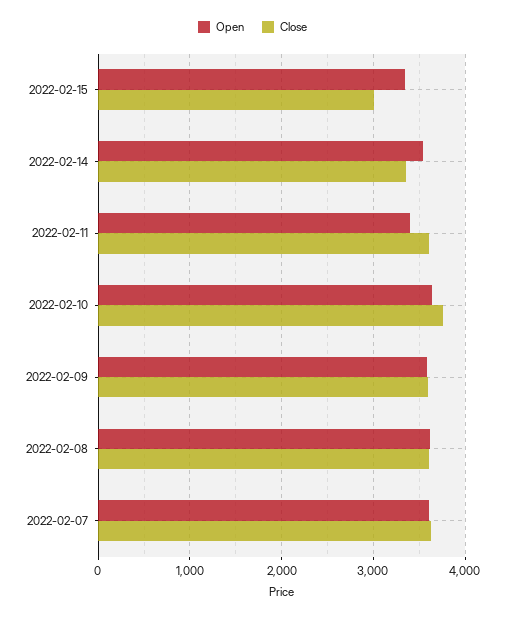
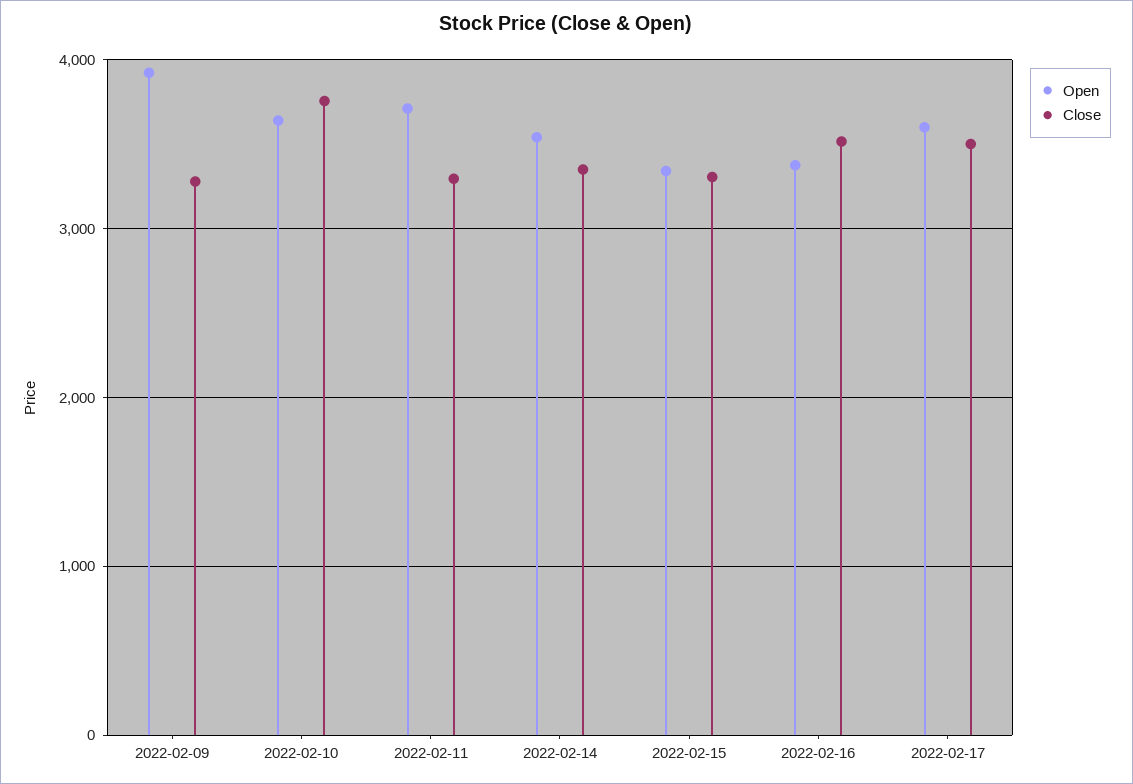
Close, 2022-02-15: 3000 -> 3300
Open, 2022-02-11: 3400 -> 3700
Close, 2022-02-11: 3600 -> 3300
Open, 2022-02-09: 3600 -> 3900
Close, 2022-02-09: 3600 -> 3300
Open, 2022-02-08: 3600 -> none
Close, 2022-02-08: 3600 -> none
Open, 2022-02-07: 3600 -> none
Close, 2022-02-07: 3600 -> none
Open, 2022-02-16: none -> 3400
Close, 2022-02-16: none -> 3500
Open, 2022-02-17: none -> 3600
Close, 2022-02-17: none -> 3500

